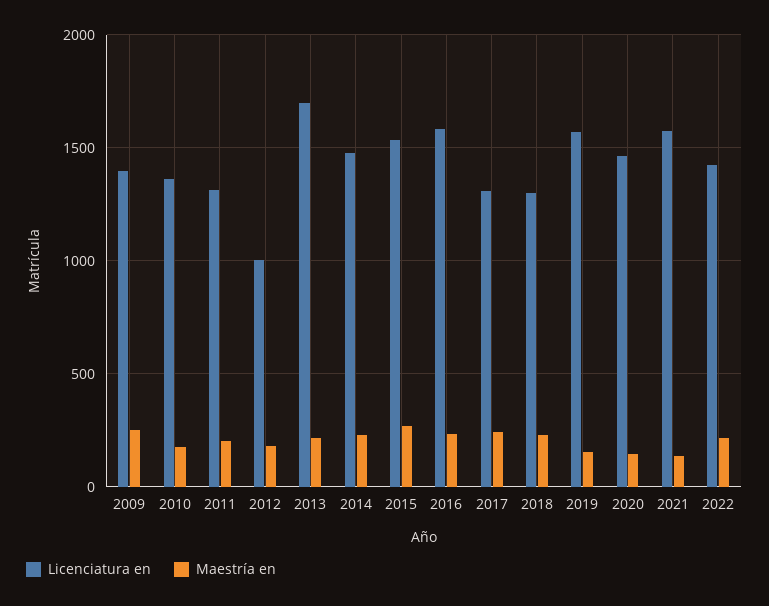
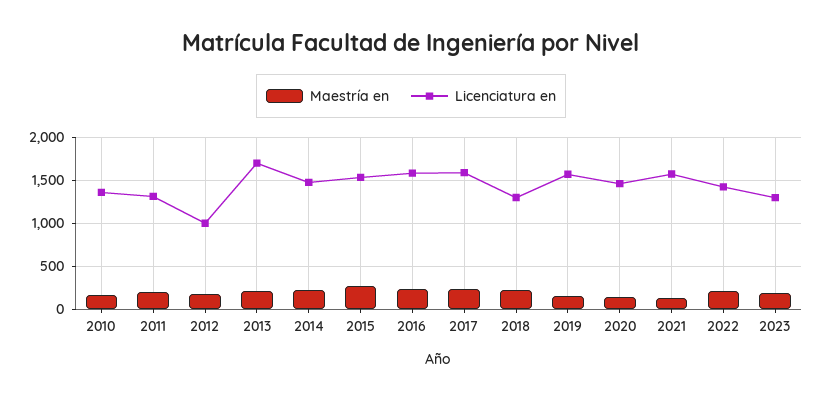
Licenciatura en, 2009: 1400 -> none
Maestría en, 2009: 250 -> none
Licenciatura en, 2017: 1300 -> 1600
Maestría en, 2023: none -> 200
Licenciatura en, 2023: none -> 1300

